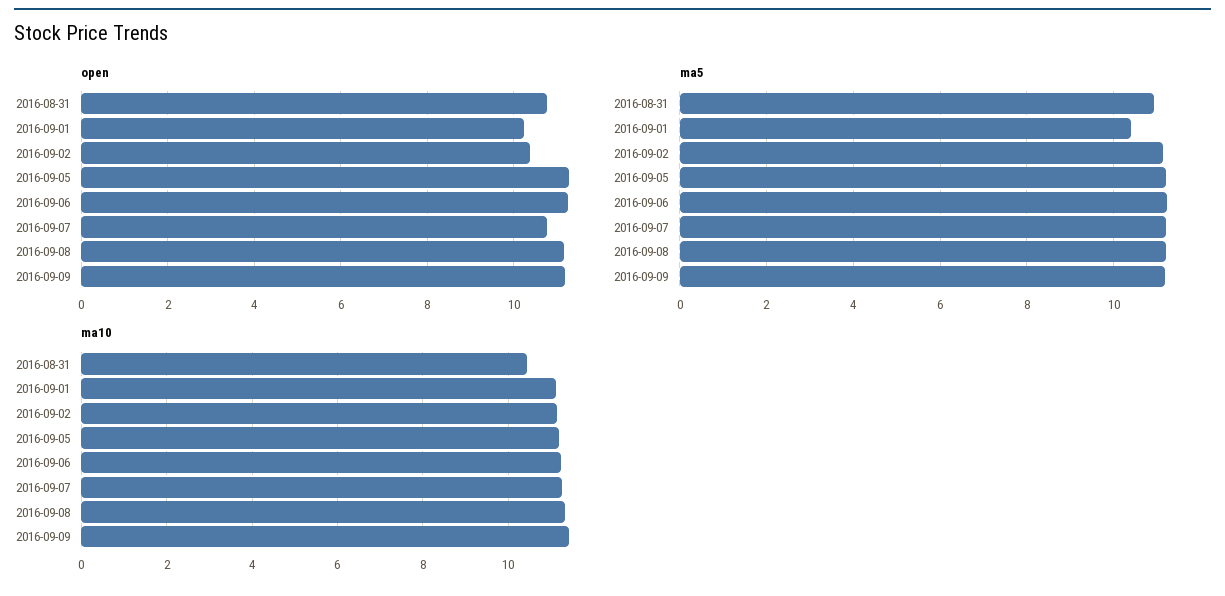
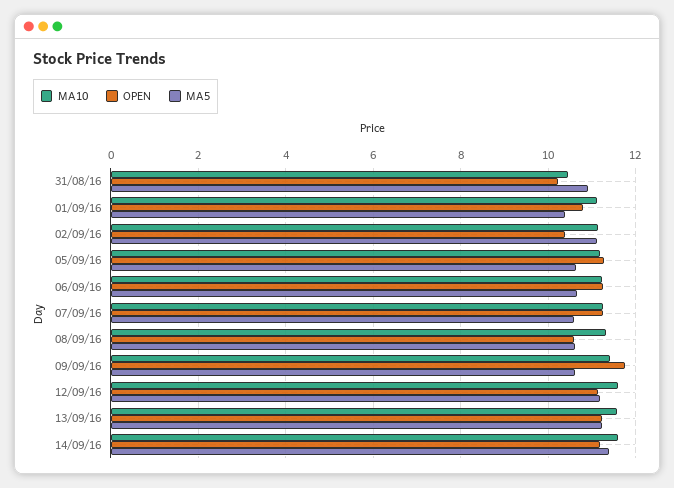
open, 2016-08-31: 10.8 -> 10.2
open, 2016-09-01: 10.2 -> 10.8
open, 2016-09-07: 10.8 -> 11.2
open, 2016-09-08: 11.2 -> 10.6
open, 2016-09-09: 11.2 -> 11.8
ma5, 2016-09-05: 11.2 -> 10.6
ma5, 2016-09-06: 11.2 -> 10.6
ma5, 2016-09-07: 11.2 -> 10.6
ma5, 2016-09-08: 11.2 -> 10.6
ma5, 2016-09-09: 11.2 -> 10.6
ma10, 12/09/16: none -> 11.6
open, 12/09/16: none -> 11.2
ma5, 12/09/16: none -> 11.2
ma10, 13/09/16: none -> 11.6
open, 13/09/16: none -> 11.2
ma5, 13/09/16: none -> 11.2
ma10, 14/09/16: none -> 11.6
open, 14/09/16: none -> 11.2
ma5, 14/09/16: none -> 11.4

